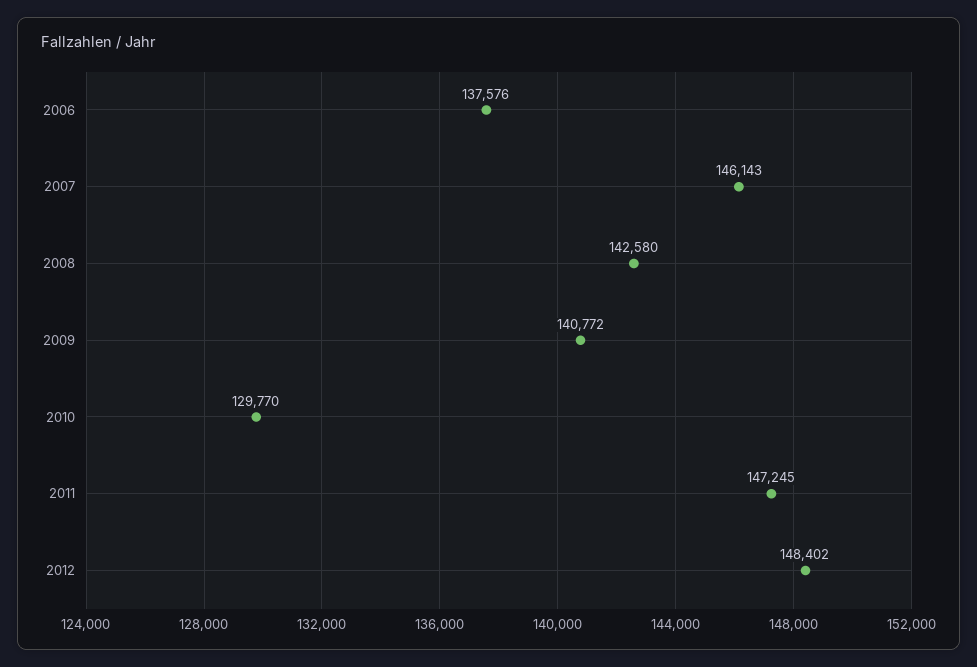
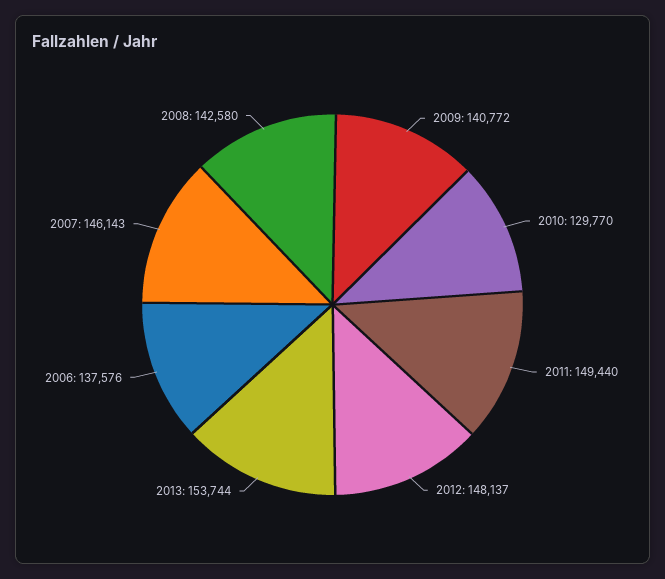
2011: 147245 -> 149440
2012: 148402 -> 148137
2013: none -> 153744

